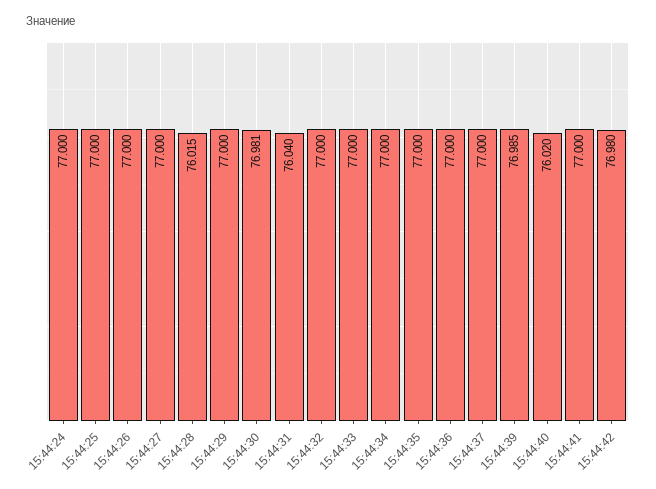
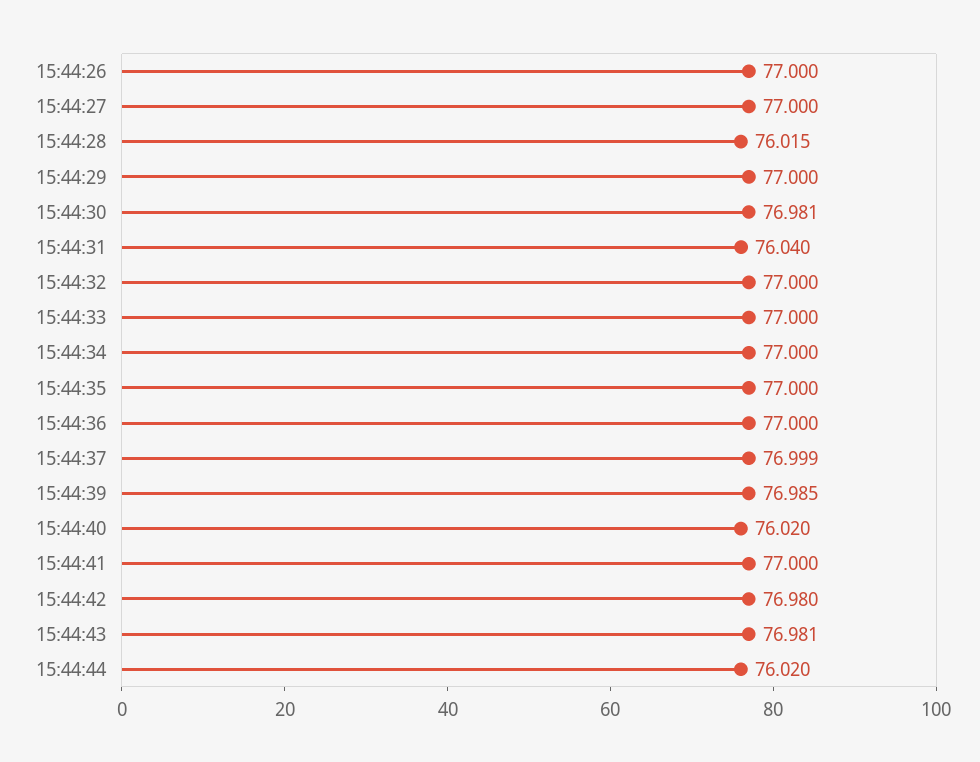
15:44:24: 77 -> none
15:44:25: 77 -> none
15:44:37: 77 -> 76.999
15:44:43: none -> 76.981
15:44:44: none -> 76.02

